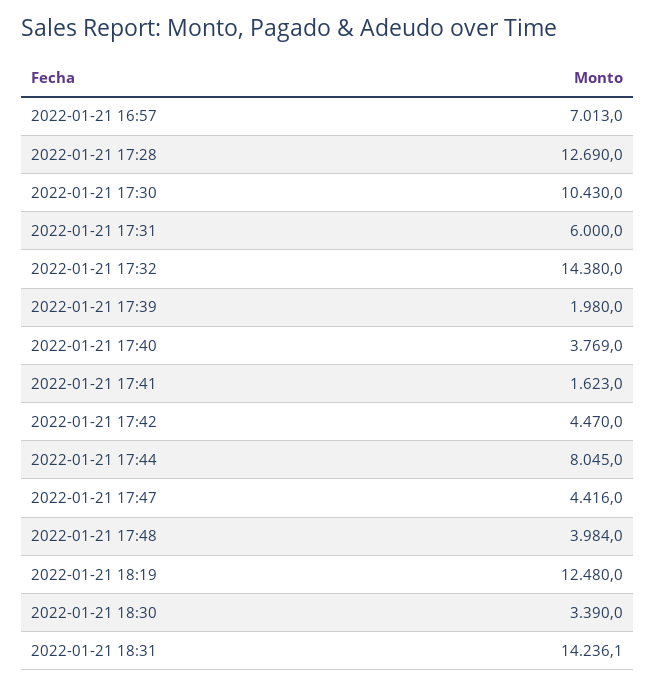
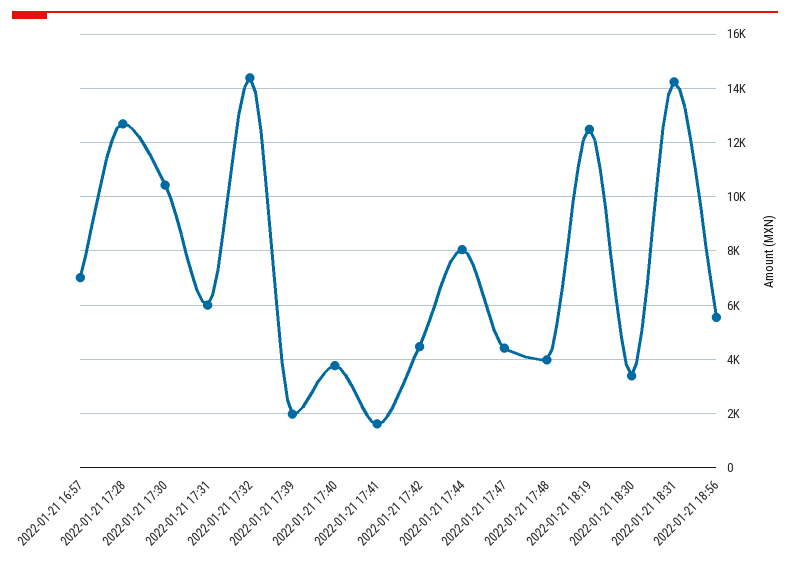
2022-01-21 18:56: none -> 5500

